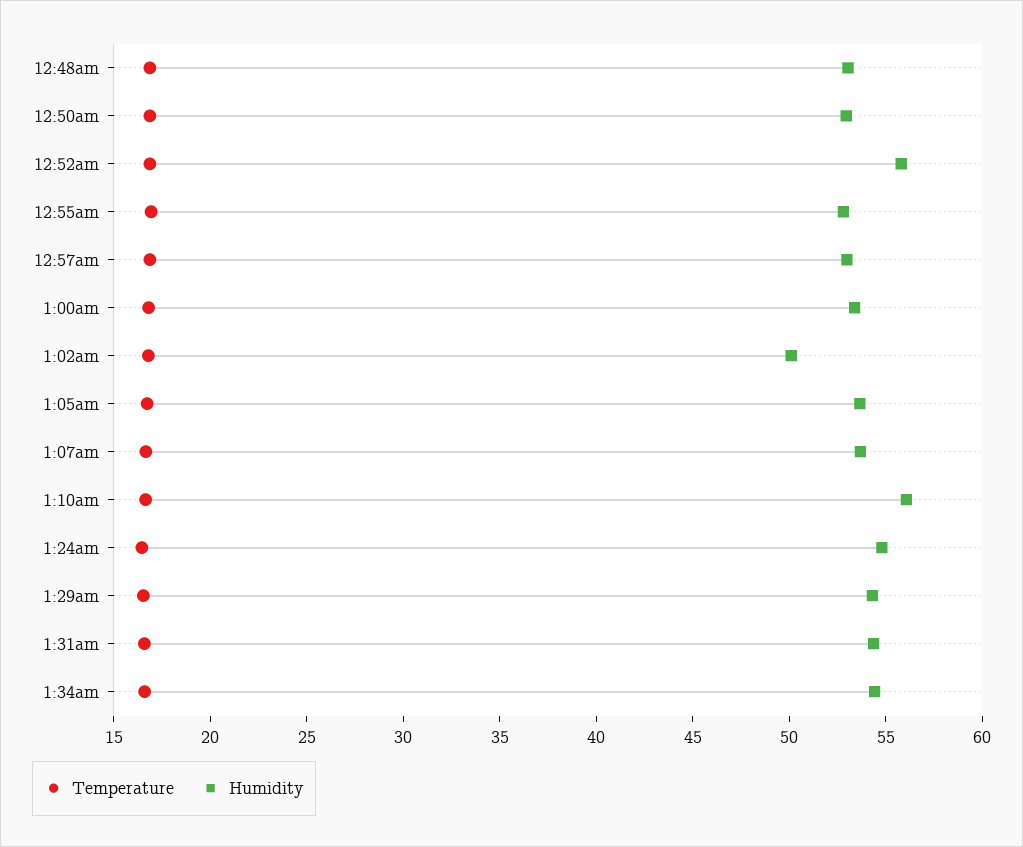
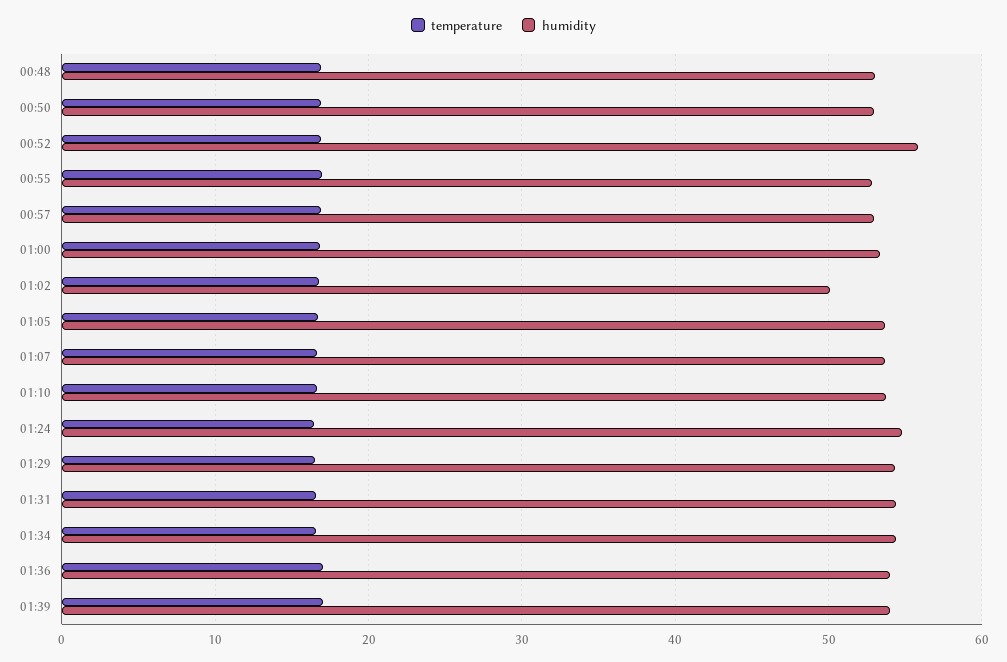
Humidity, 1:10am: 56 -> 54
Temperature, 01:36: none -> 17
Humidity, 01:36: none -> 54
Temperature, 01:39: none -> 17
Humidity, 01:39: none -> 54

